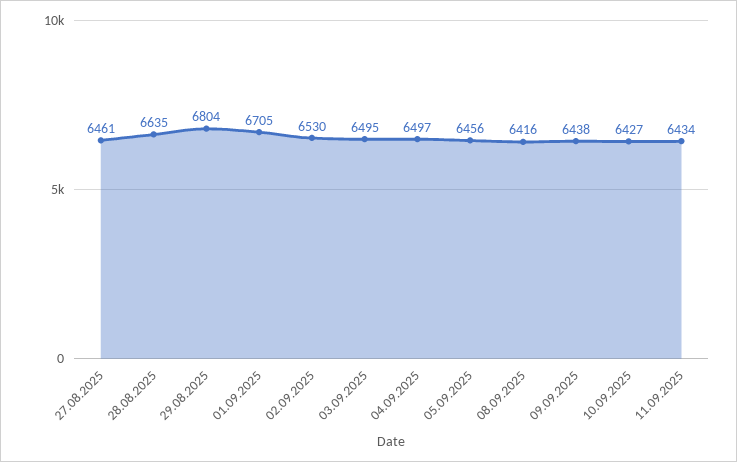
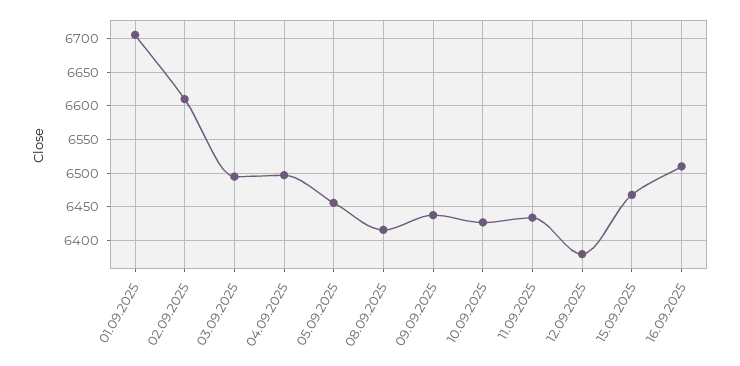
27.08.2025: 6461 -> none
28.08.2025: 6635 -> none
29.08.2025: 6804 -> none
02.09.2025: 6530 -> 6610
12.09.2025: none -> 6380
15.09.2025: none -> 6470
16.09.2025: none -> 6510

